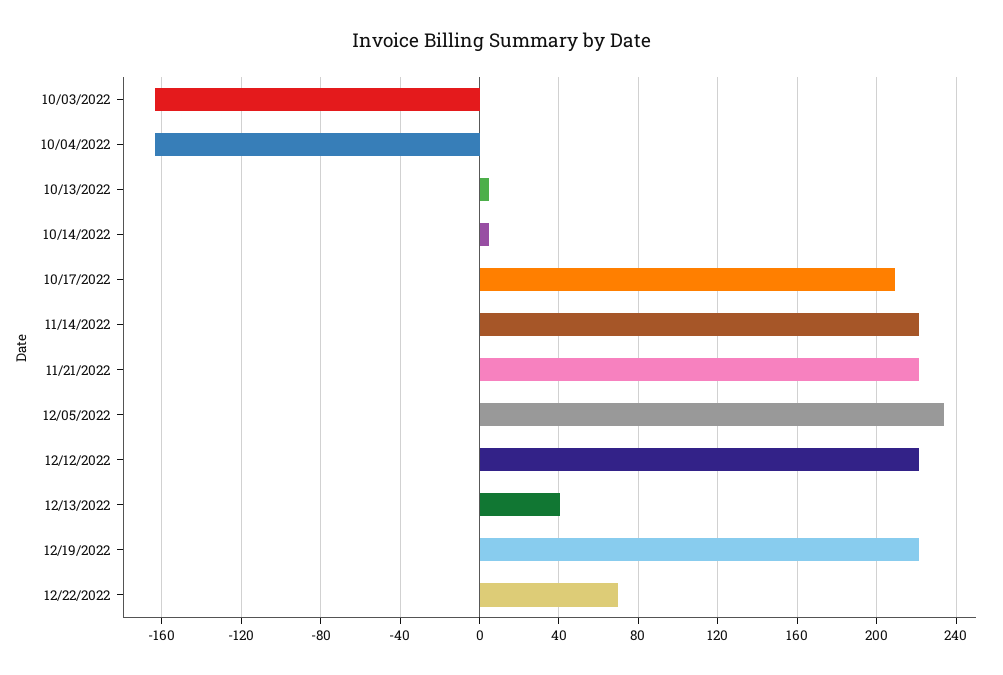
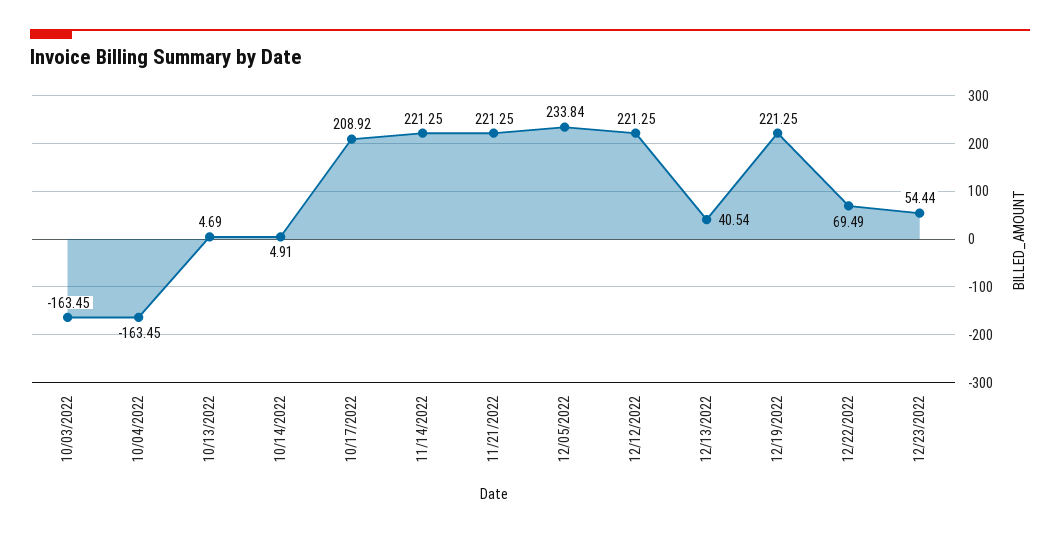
12/23/2022: none -> 54.44

